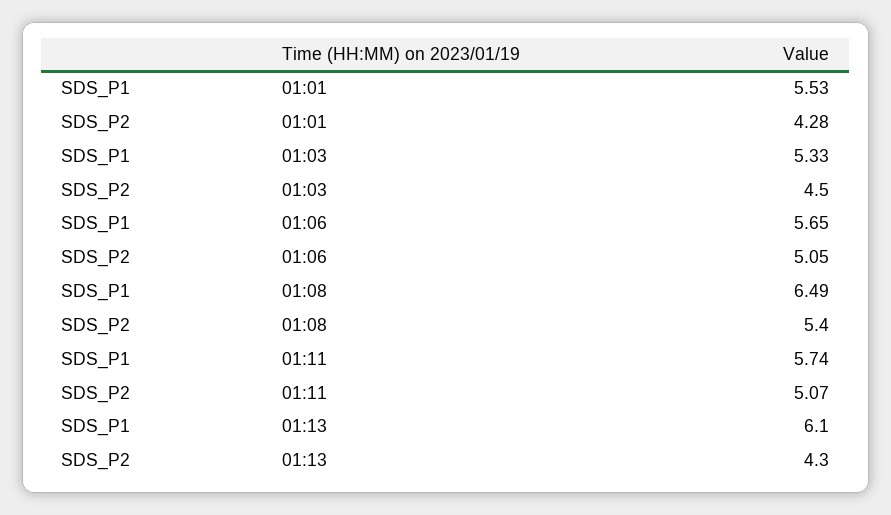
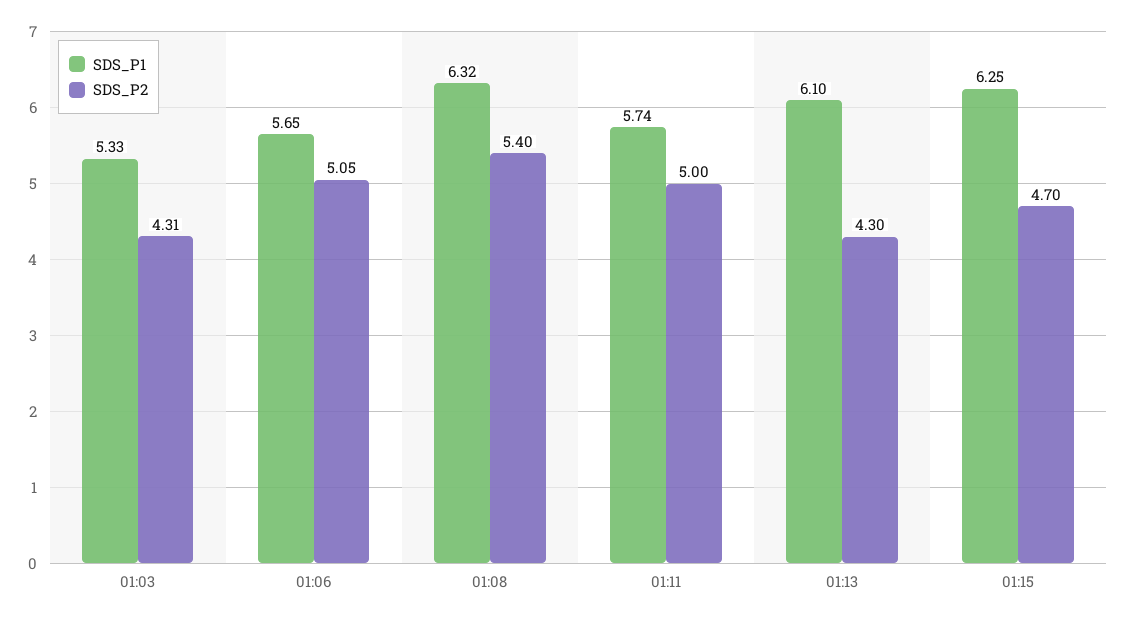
SDS_P1, 01:01: 5.53 -> none
SDS_P2, 01:01: 4.28 -> none
SDS_P2, 01:03: 4.5 -> 4.31
SDS_P1, 01:08: 6.49 -> 6.32
SDS_P2, 01:11: 5.07 -> 5
SDS_P1, 01:15: none -> 6.25
SDS_P2, 01:15: none -> 4.7

